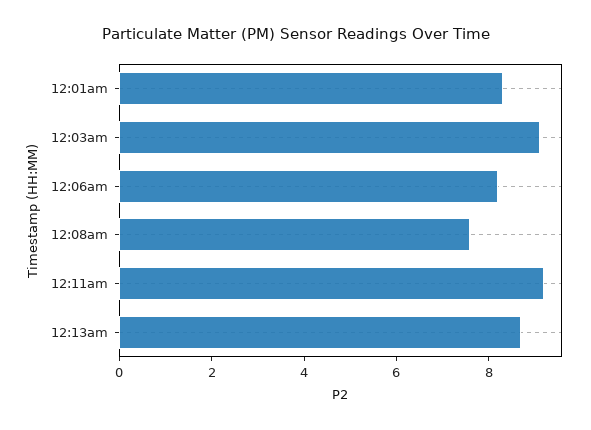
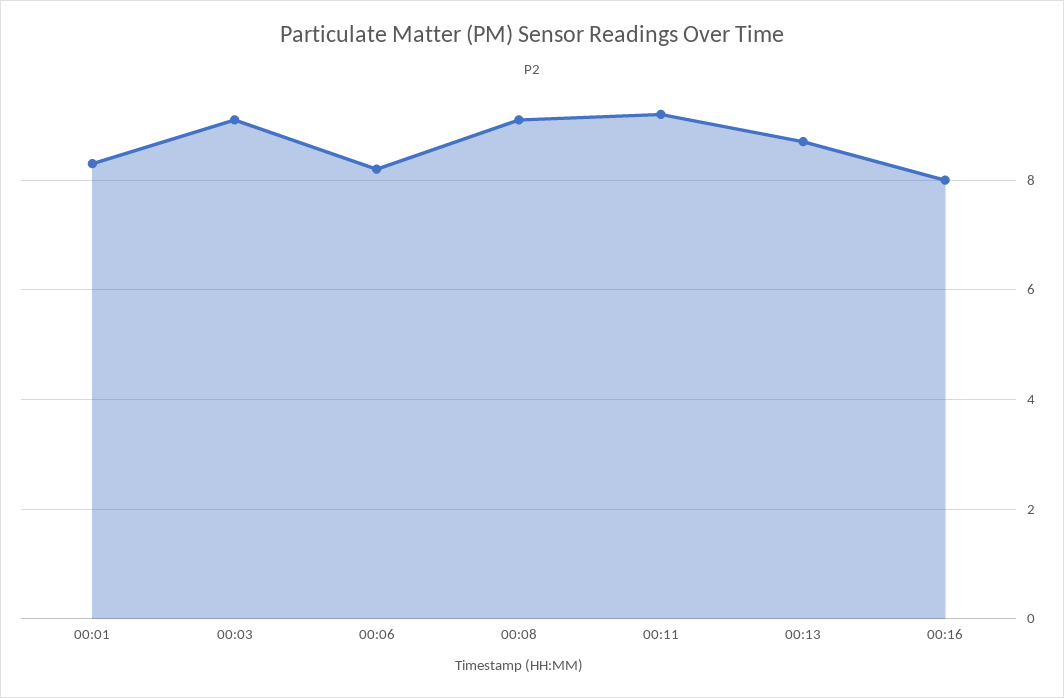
12:08am: 7.5 -> 9
00:16: none -> 8

